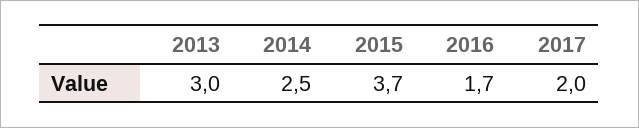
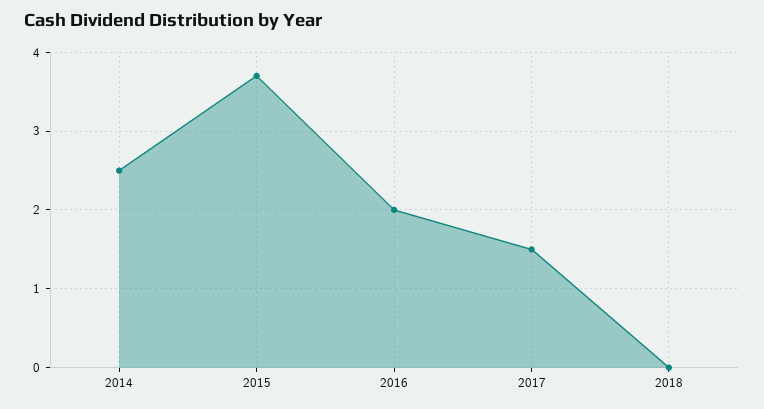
2013: 3 -> none
2016: 1.7 -> 2
2017: 2 -> 1.5
2018: none -> 0

